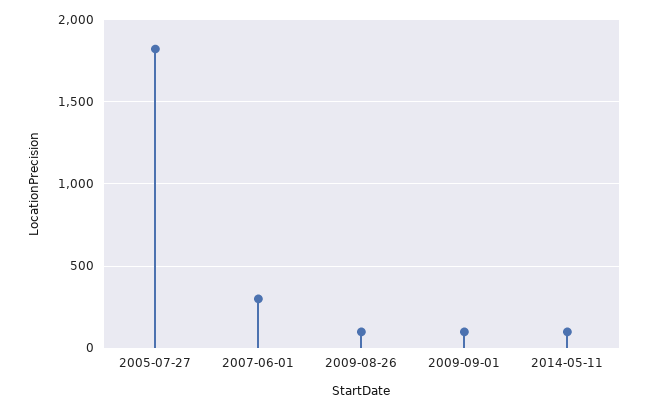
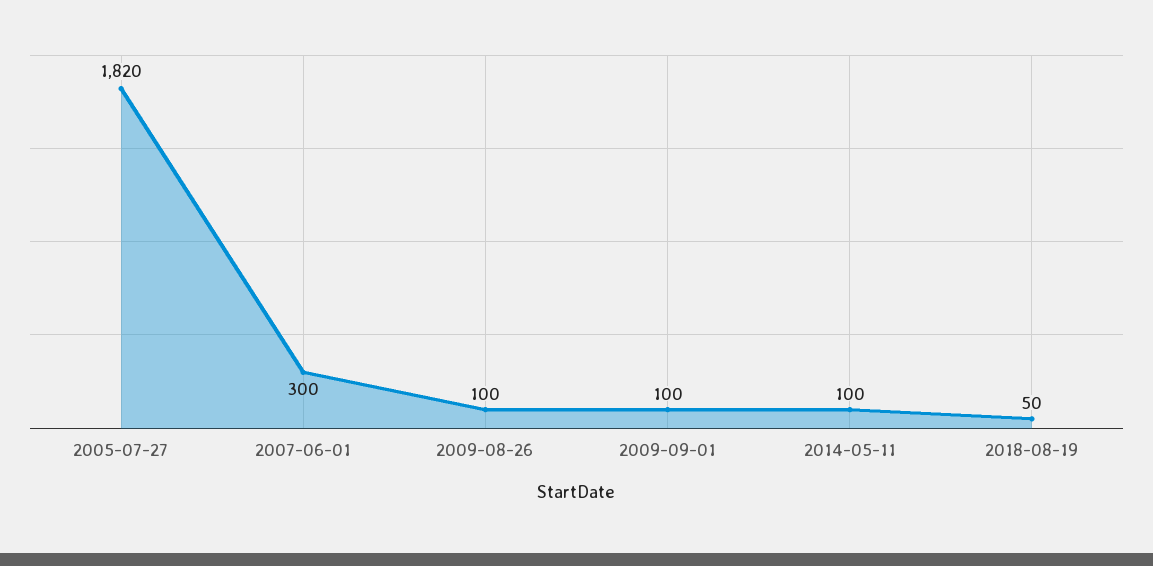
2018-08-19: none -> 50

